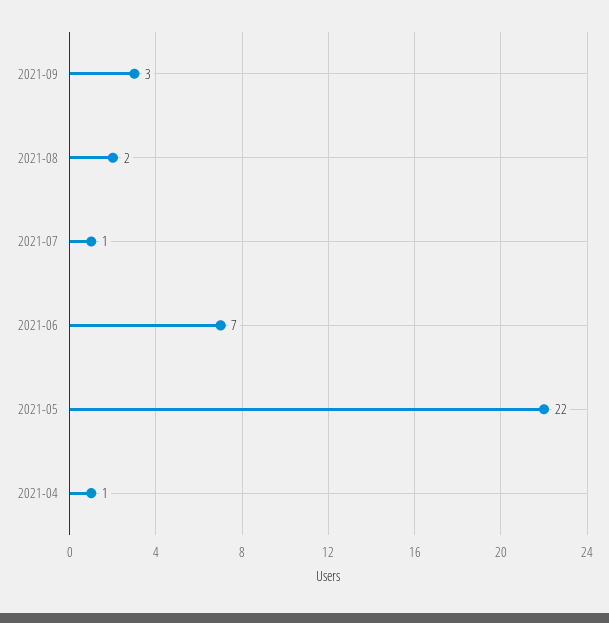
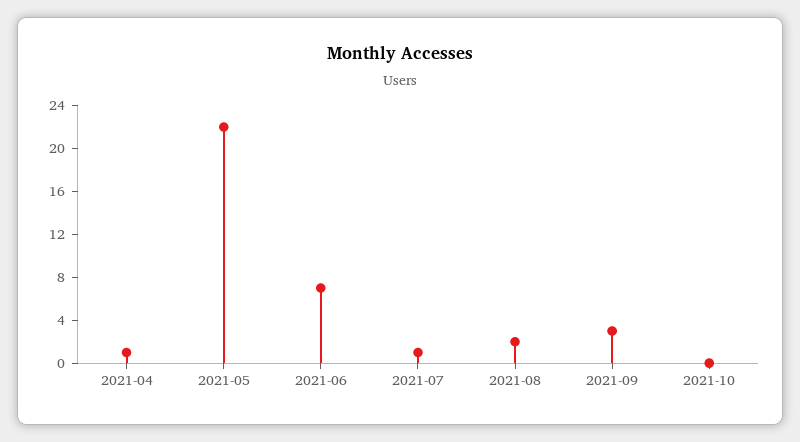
2021-10: none -> 0

